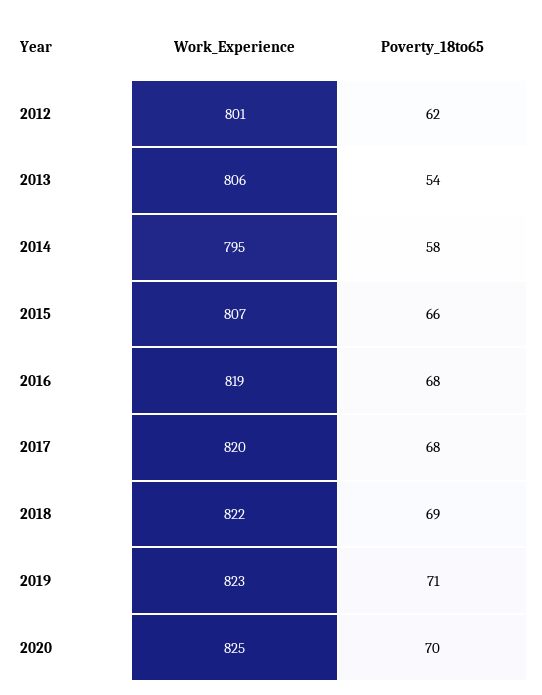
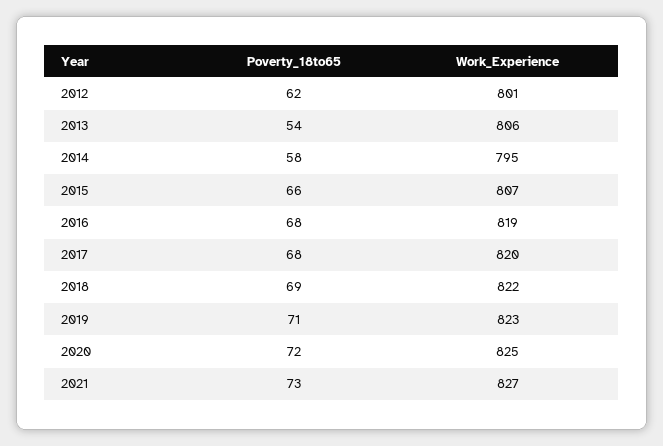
Poverty_18to65, 2020: 70 -> 72
Poverty_18to65, 2021: none -> 73
Work_Experience, 2021: none -> 827

